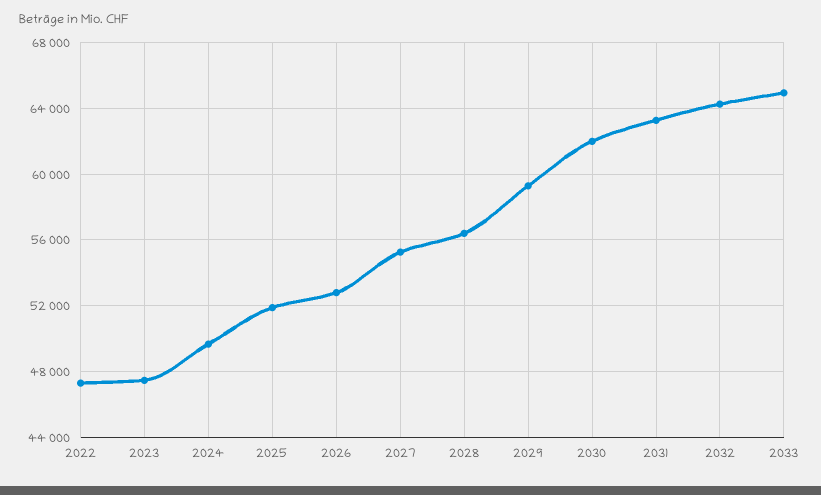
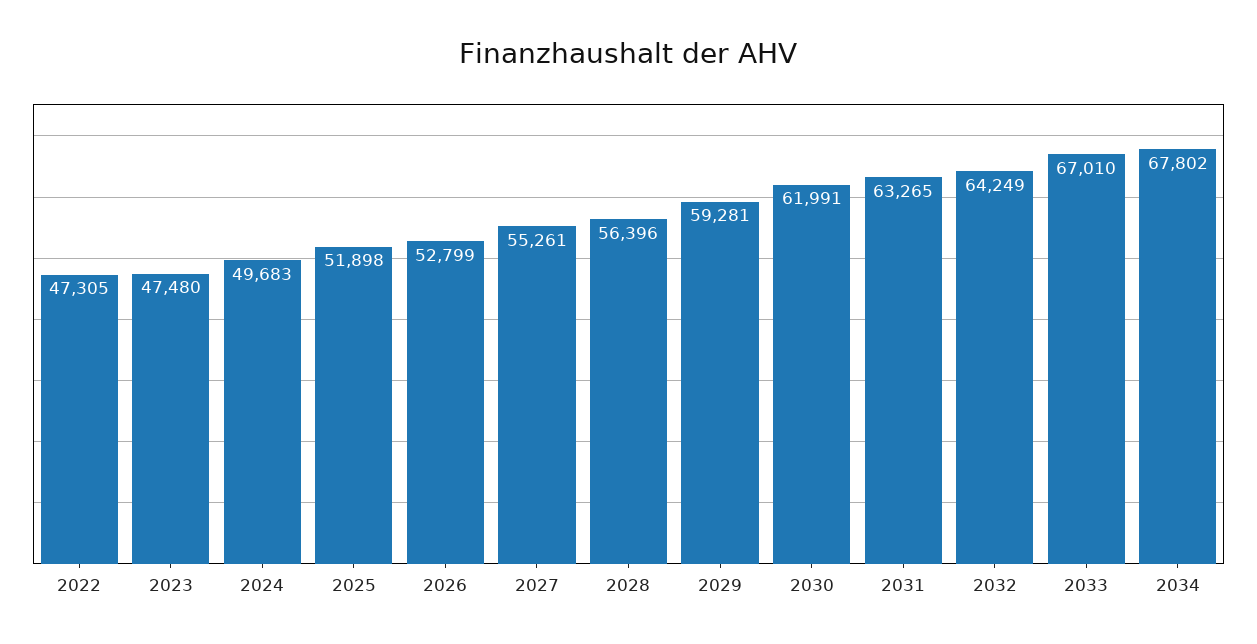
2033: 65000 -> 67010
2034: none -> 67802

